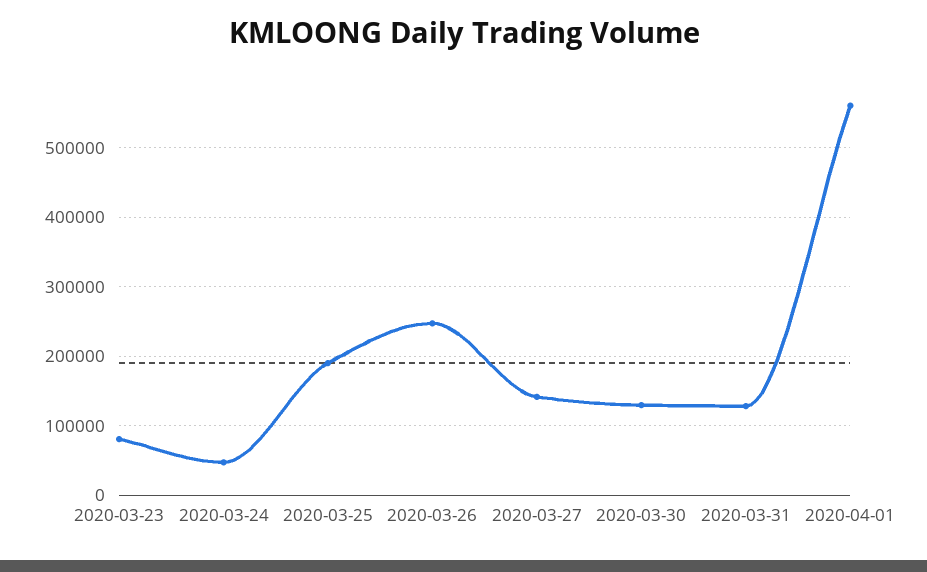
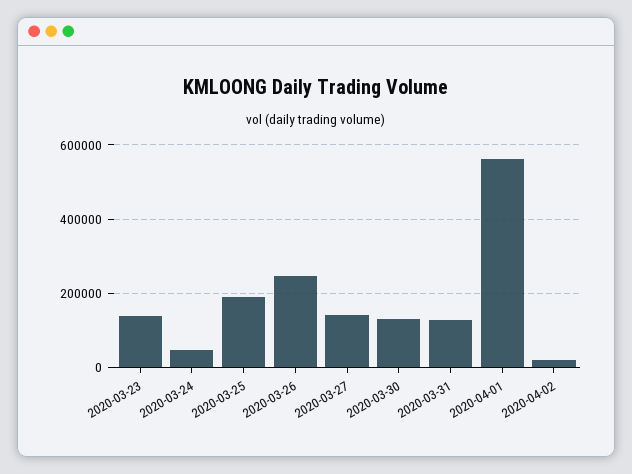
2020-03-23: 80000 -> 140000
2020-04-02: none -> 20000

